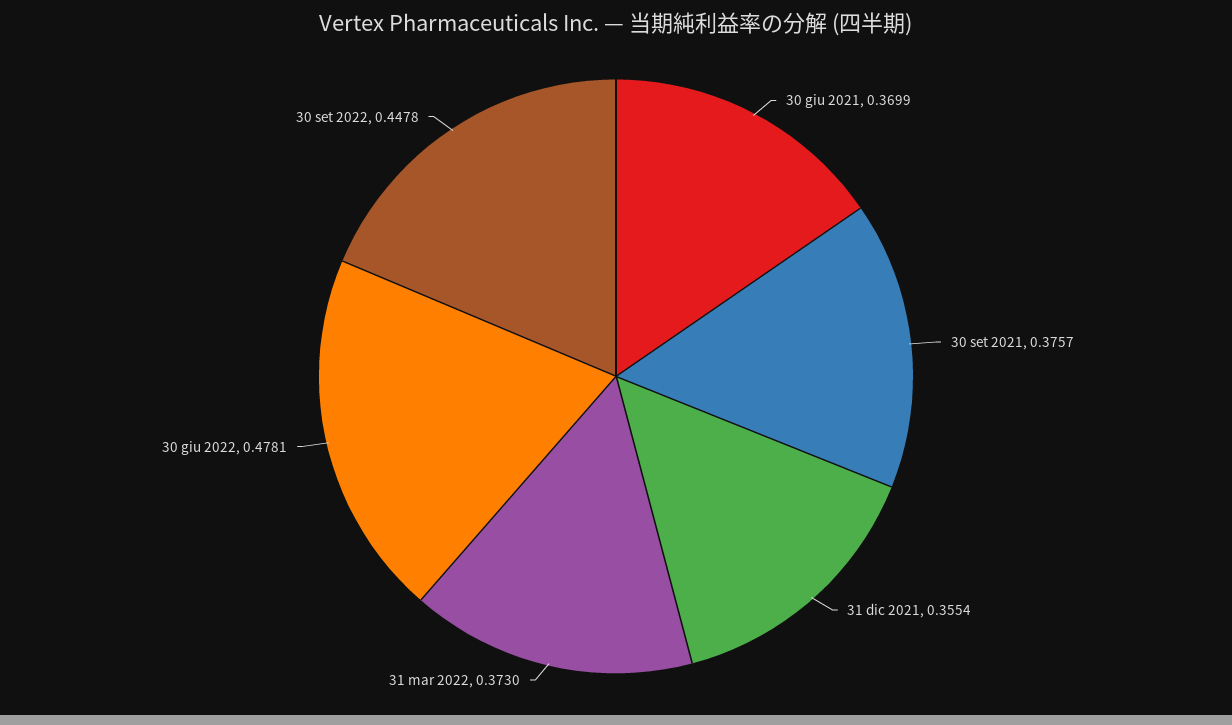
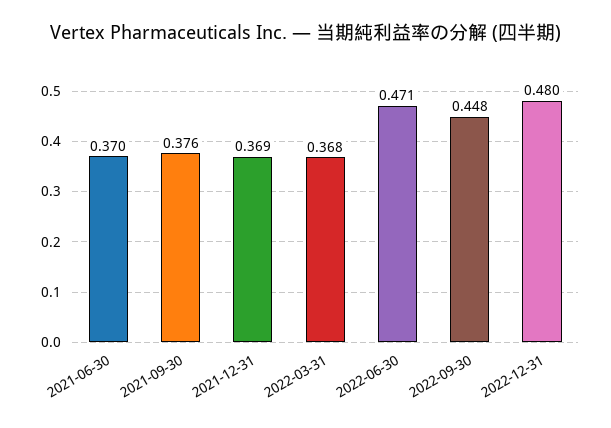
31 dic 2021: 0.3554 -> 0.369
31 mar 2022: 0.373 -> 0.368
30 giu 2022: 0.4781 -> 0.471
2022-12-31: none -> 0.48

